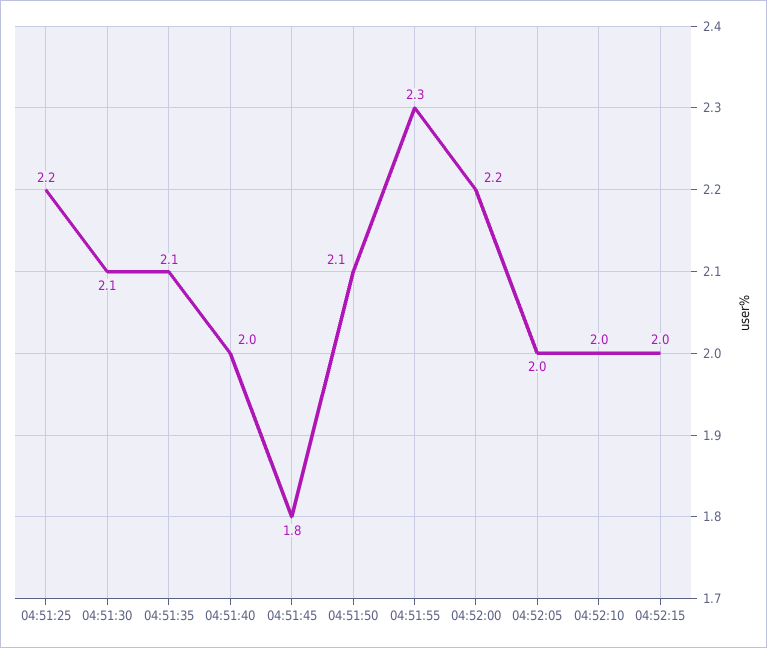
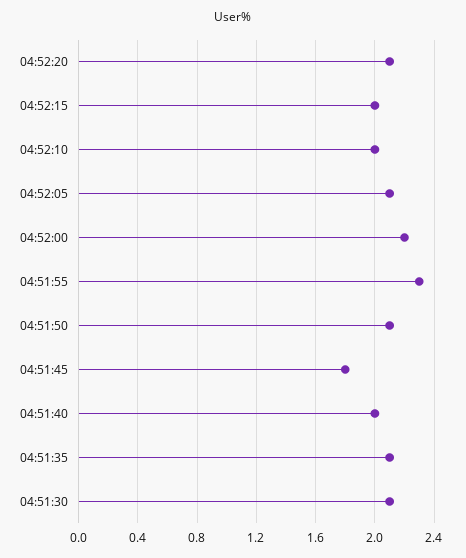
04:51:25: 2.2 -> none
04:52:05: 2 -> 2.1
04:52:20: none -> 2.1

